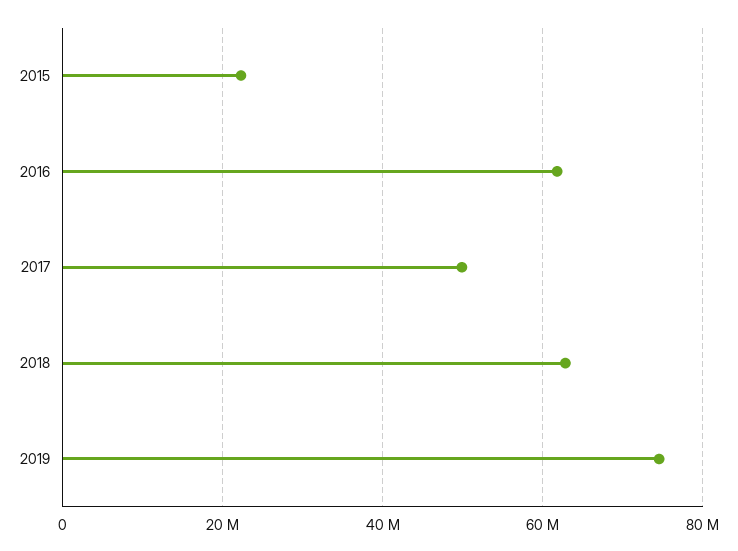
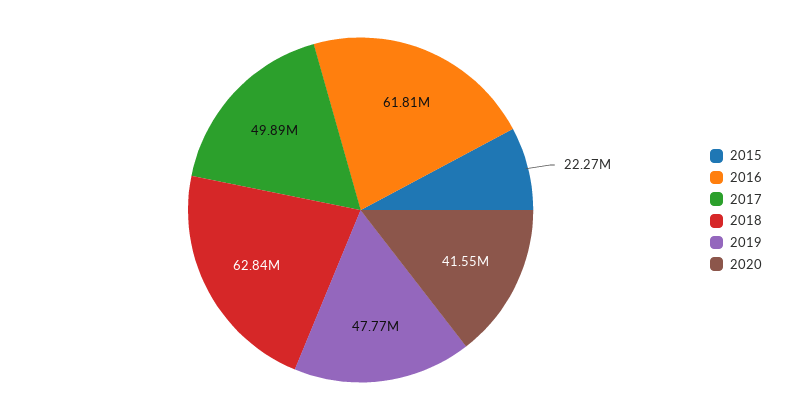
2019: 74000000 -> 47770000
2020: none -> 41550000

